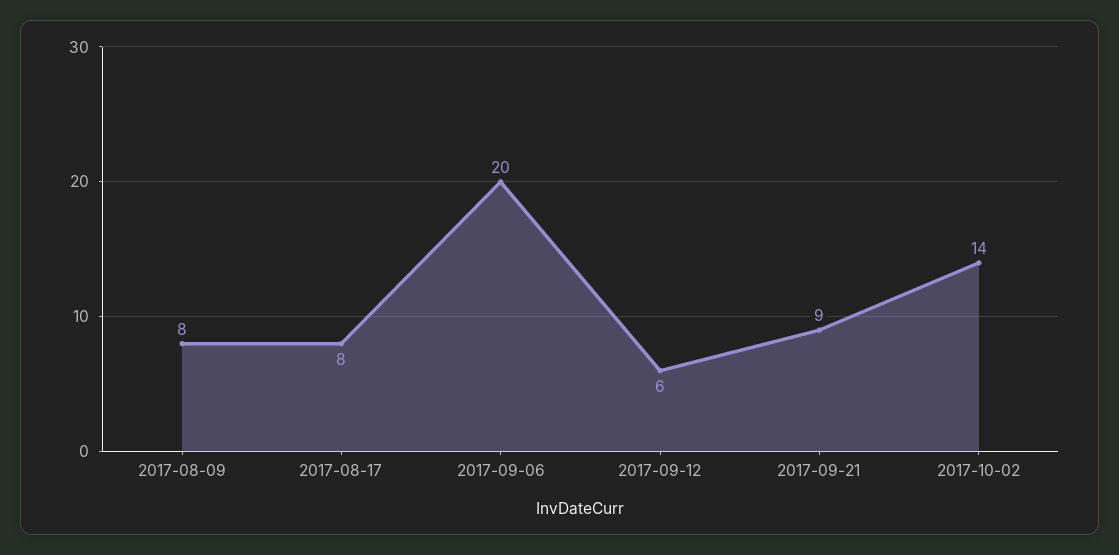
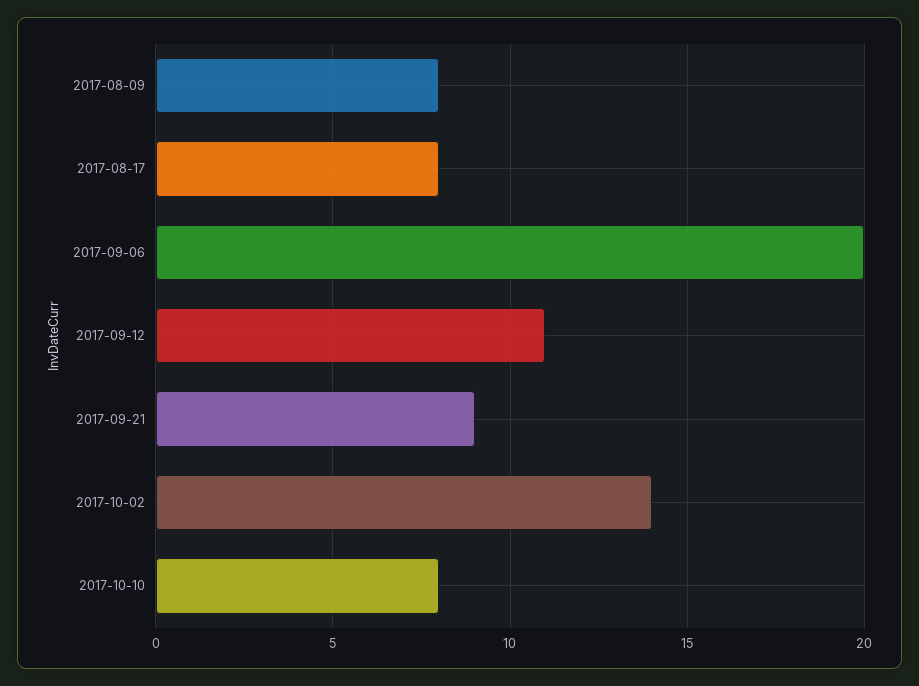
2017-09-12: 6 -> 11
2017-10-10: none -> 8

